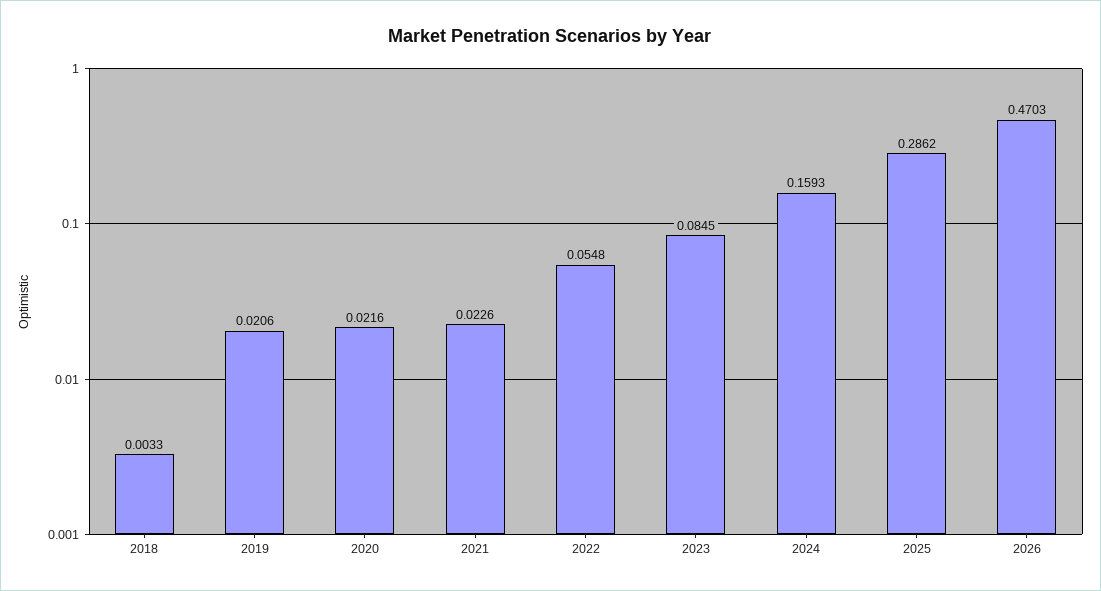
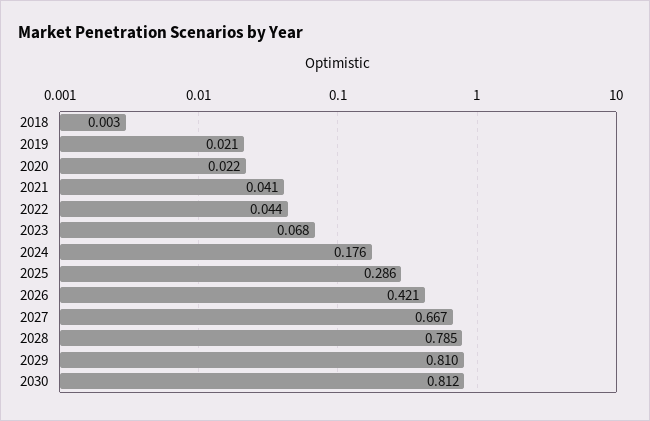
2021: 0.0226 -> 0.041
2022: 0.0548 -> 0.044
2023: 0.0845 -> 0.068
2024: 0.1593 -> 0.176
2026: 0.4703 -> 0.421
2027: none -> 0.667
2028: none -> 0.785
2029: none -> 0.81
2030: none -> 0.812

